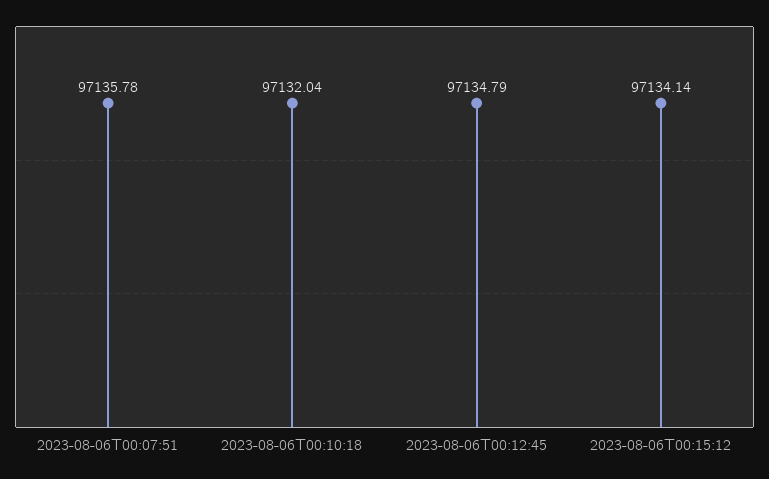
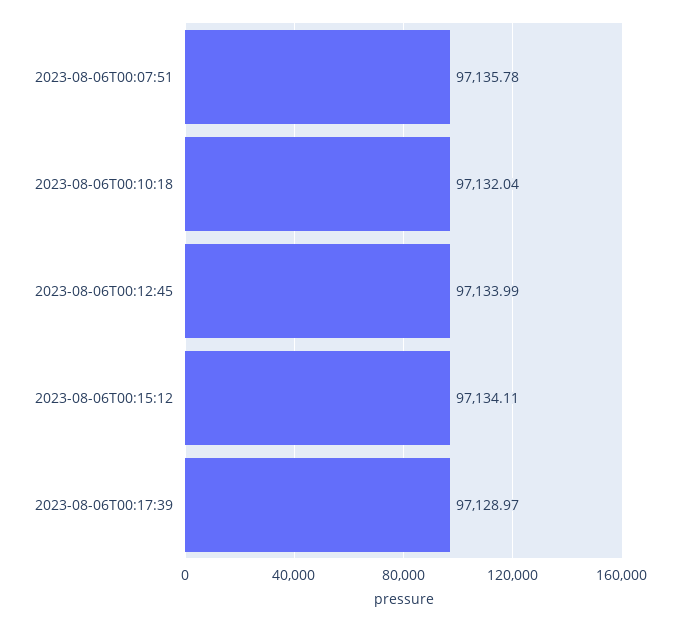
2023-08-06T00:12:45: 97134.79 -> 97133.99
2023-08-06T00:15:12: 97134.14 -> 97134.11
2023-08-06T00:17:39: none -> 97128.97

